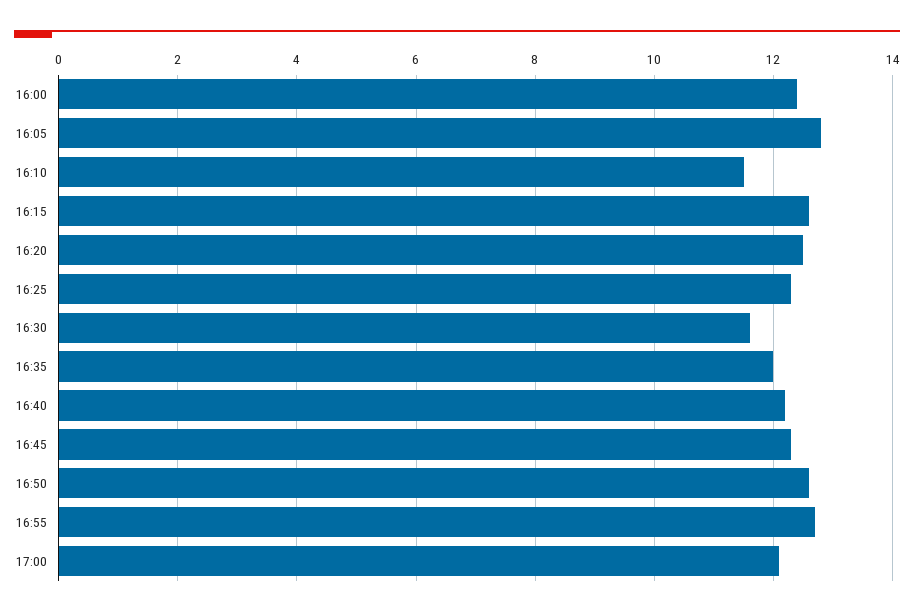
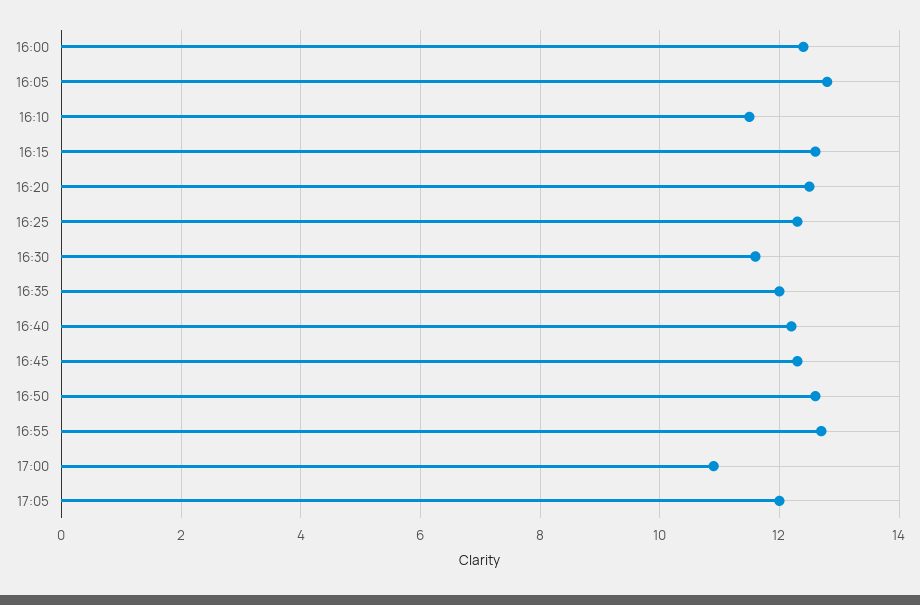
17:00: 12 -> 11
17:05: none -> 12

